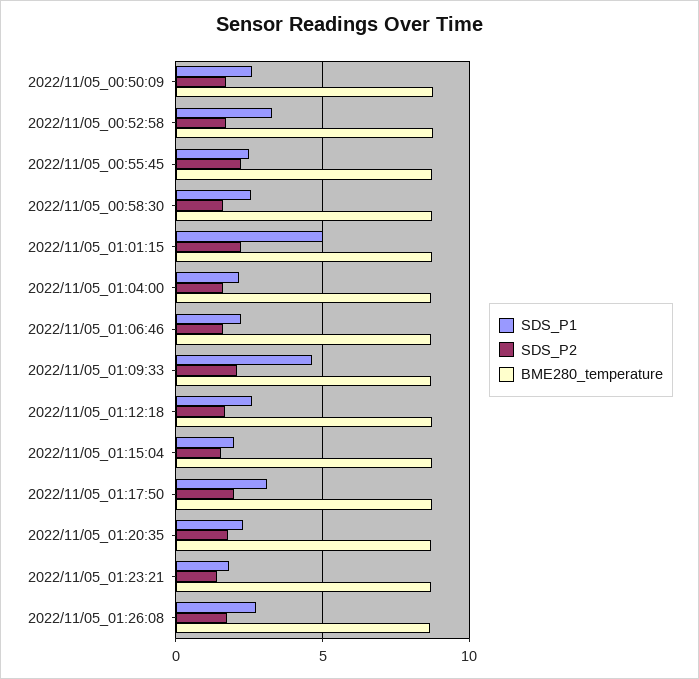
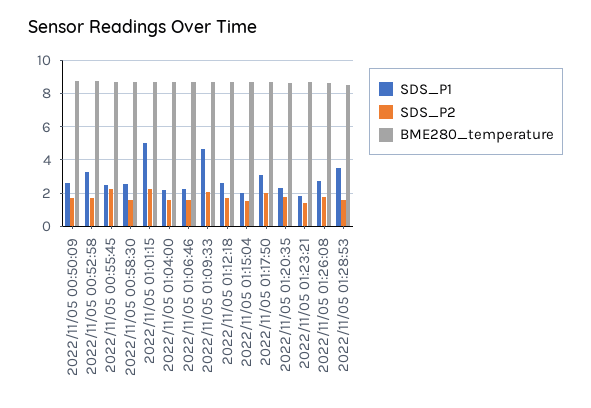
SDS_P1, 2022/11/05 01:28:53: none -> 3.5
SDS_P2, 2022/11/05 01:28:53: none -> 1.5
BME280_temperature, 2022/11/05 01:28:53: none -> 8.5

